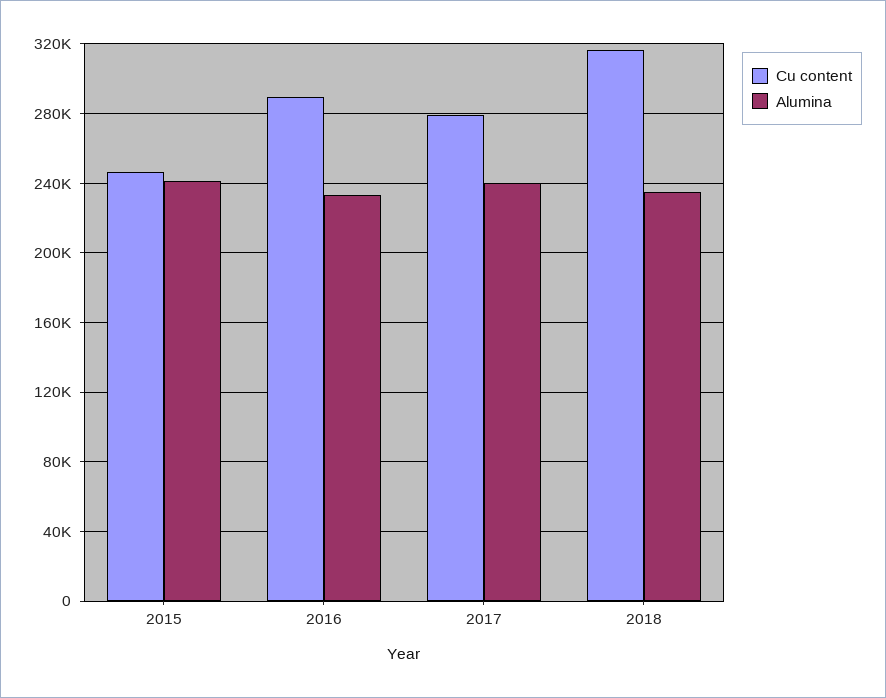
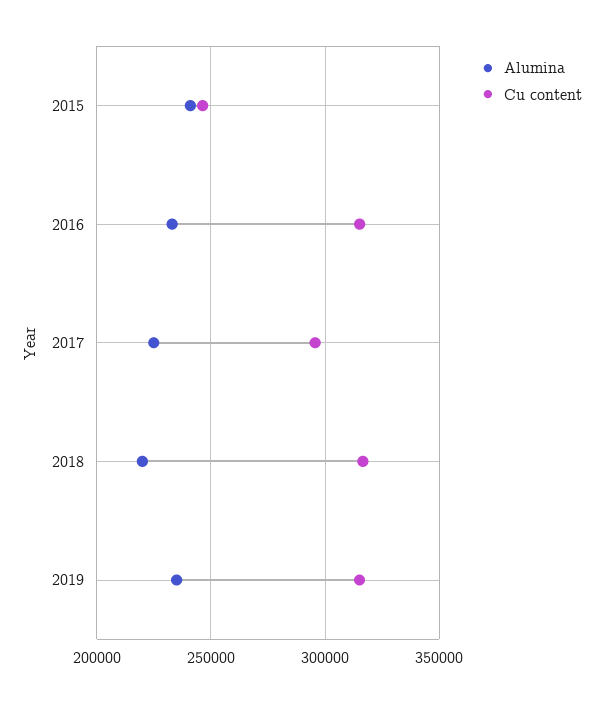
Cu content, 2016: 290000 -> 315000
Cu content, 2017: 280000 -> 295000
Alumina, 2017: 240000 -> 225000
Alumina, 2018: 235000 -> 220000
Alumina, 2019: none -> 235000
Cu content, 2019: none -> 315000

